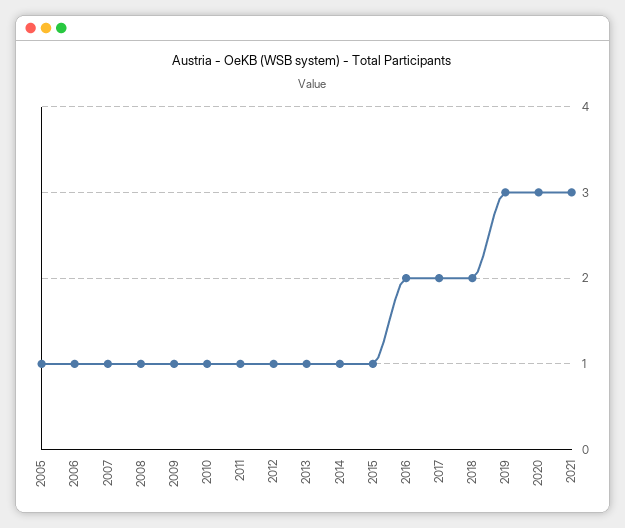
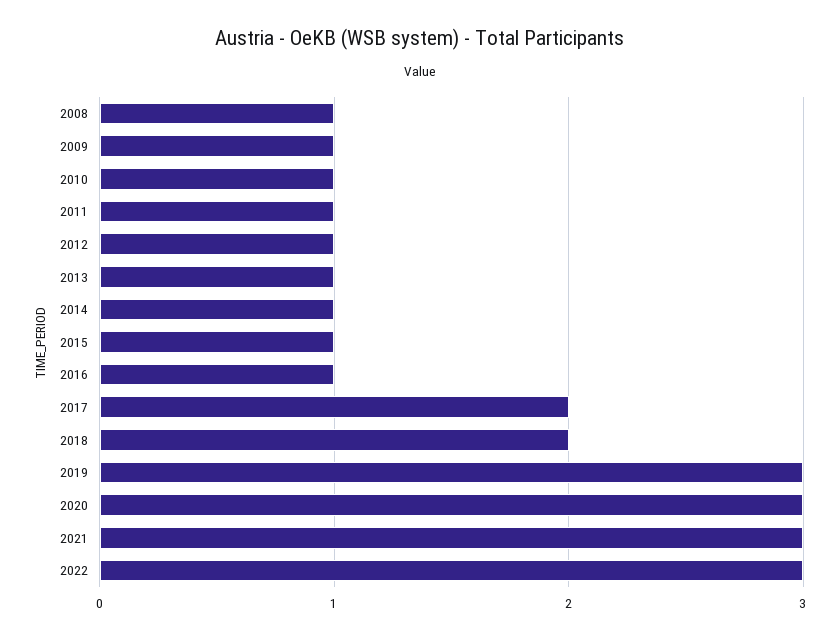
2005: 1 -> none
2006: 1 -> none
2007: 1 -> none
2016: 2 -> 1
2022: none -> 3

